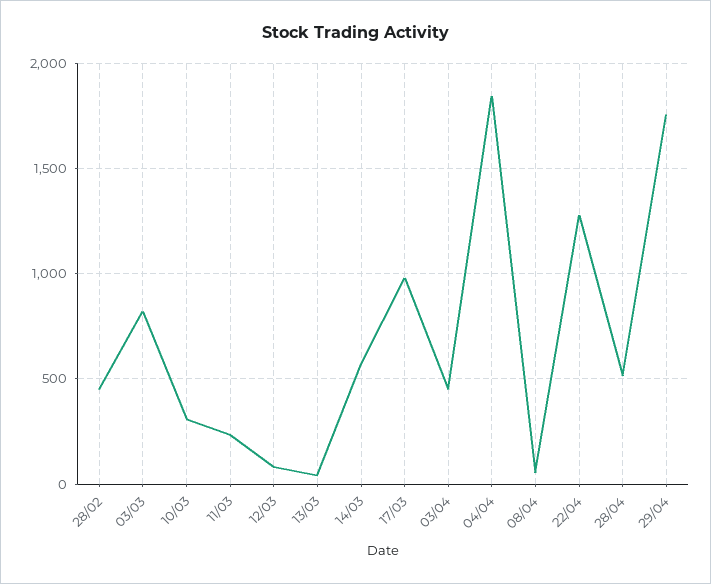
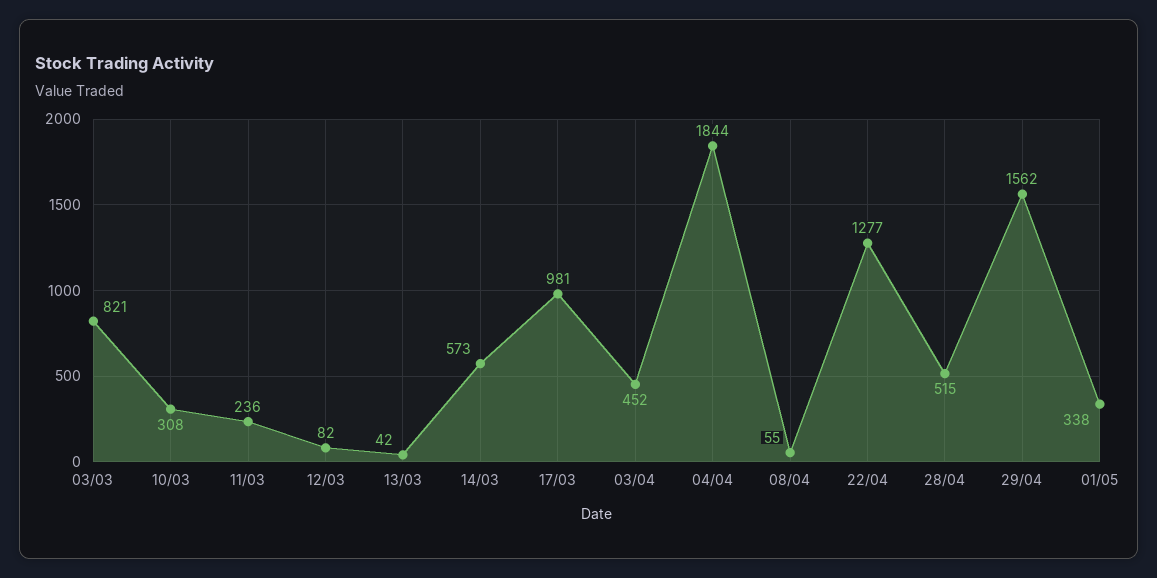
28/02: 450 -> none
29/04: 1750 -> 1562
01/05: none -> 338

